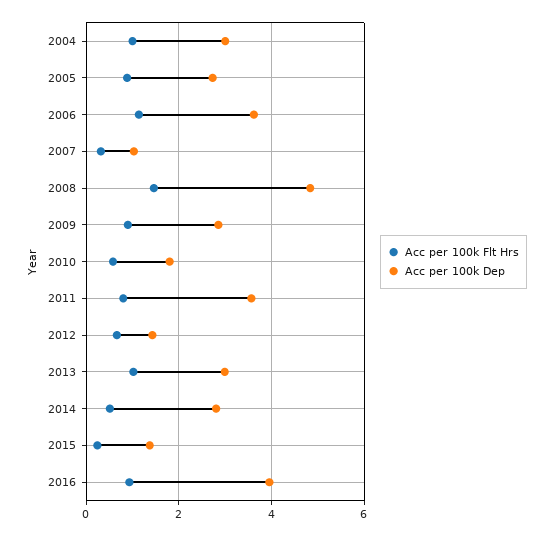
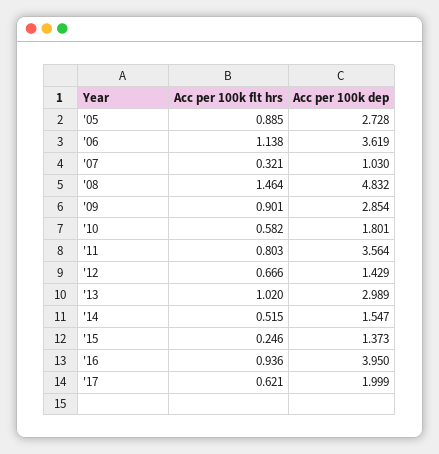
Acc per 100k Flt Hrs, 2004: 1 -> none
Acc per 100k Dep, 2004: 3 -> none
Acc per 100k Dep, 2014: 2.8 -> 1.547
Acc per 100k Flt Hrs, '17: none -> 0.621
Acc per 100k Dep, '17: none -> 1.999

